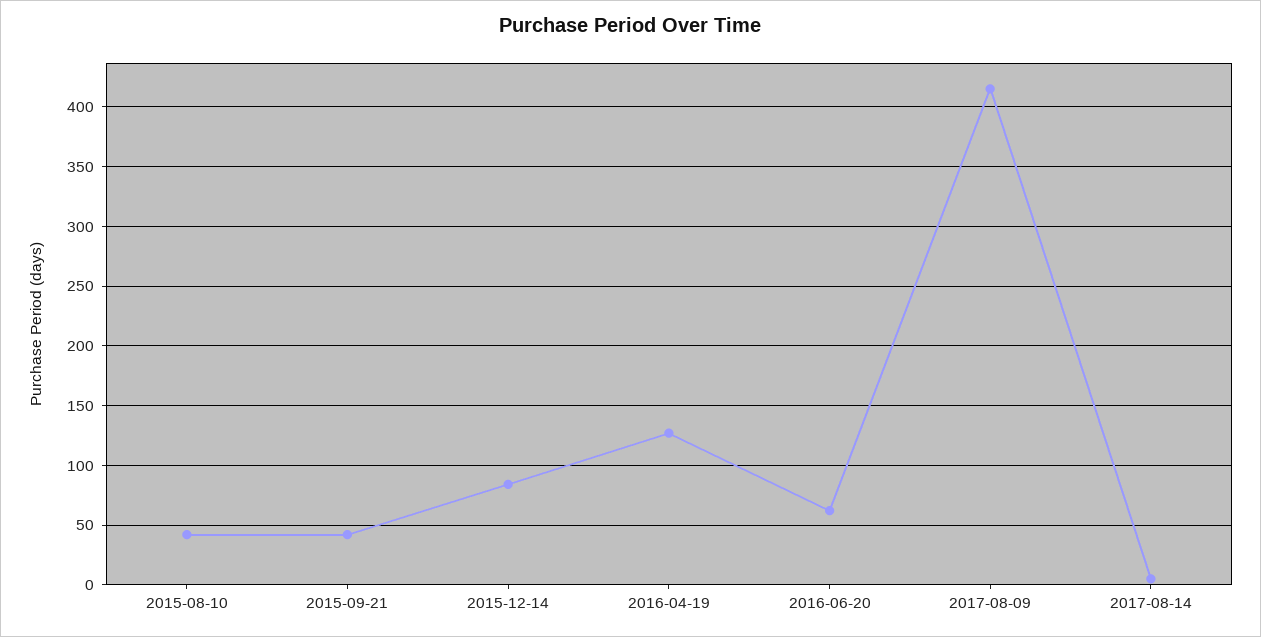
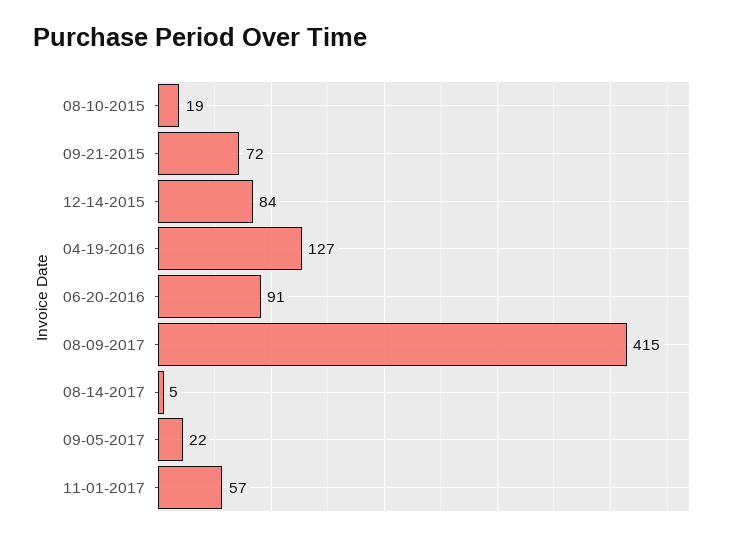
2015-08-10: 40 -> 19
2015-09-21: 40 -> 72
2016-06-20: 60 -> 91
09-05-2017: none -> 22
11-01-2017: none -> 57

